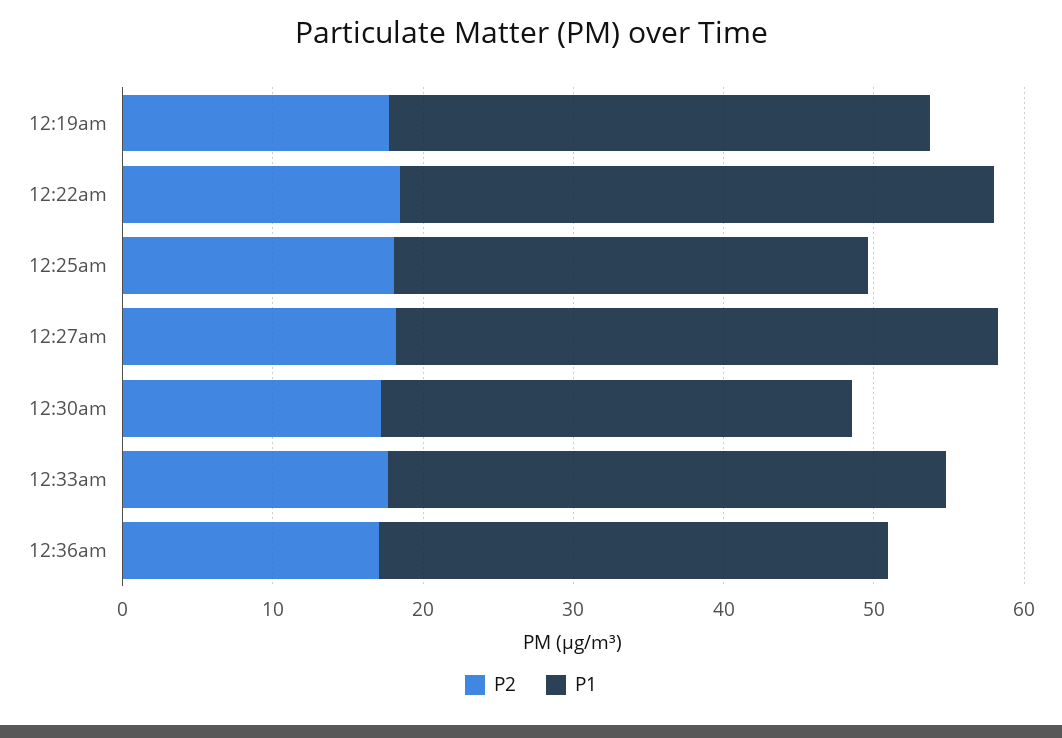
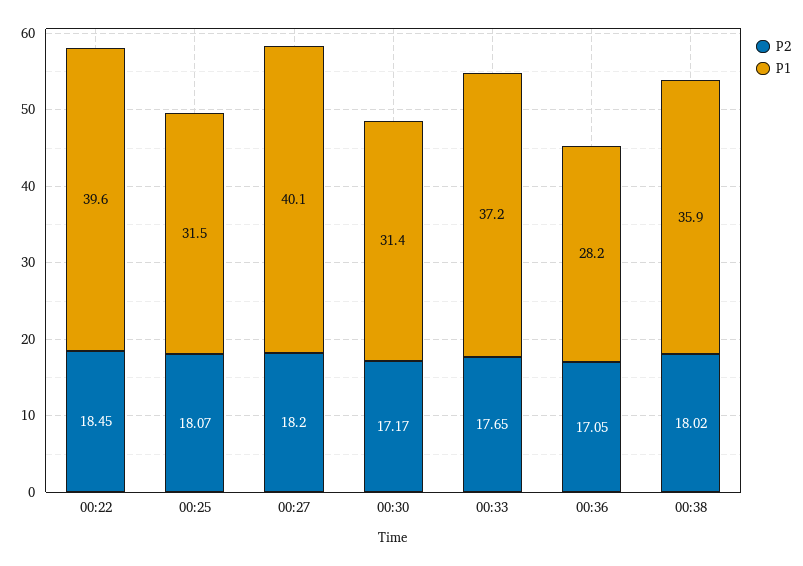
P2, 12:19am: 18 -> none
P1, 12:19am: 36 -> none
P1, 12:36am: 34 -> 28.2
P2, 00:38: none -> 18.02
P1, 00:38: none -> 35.9

